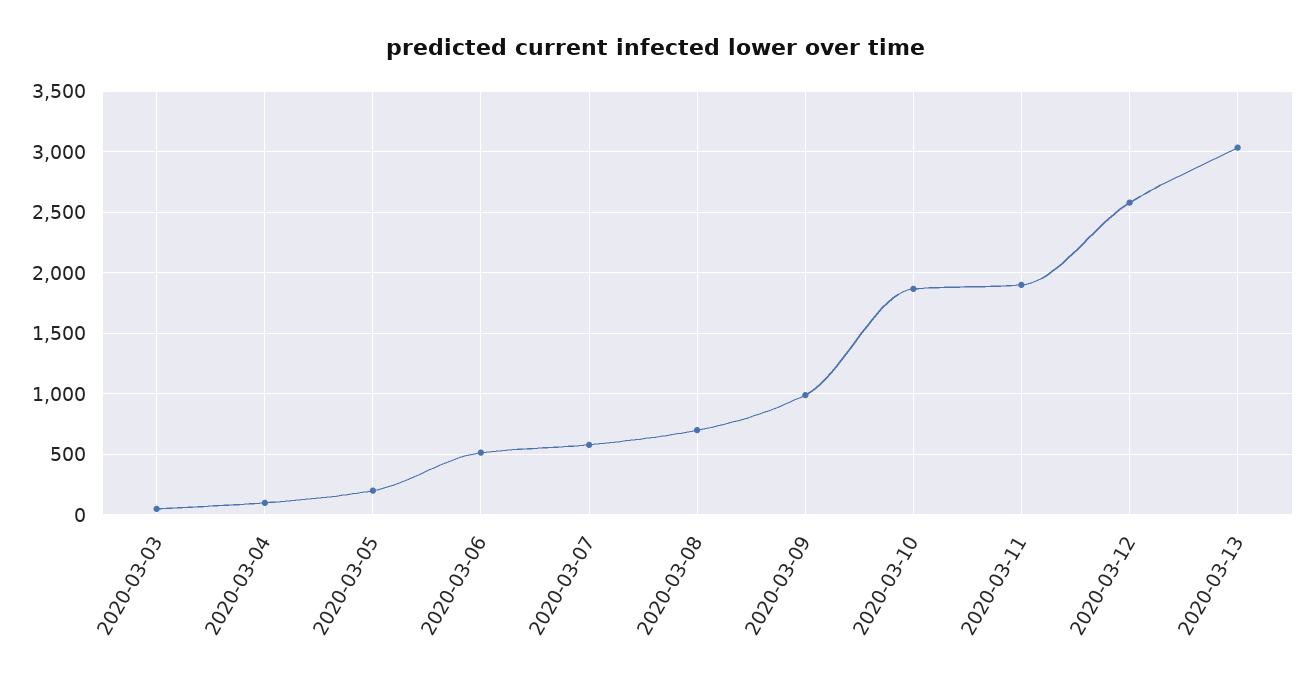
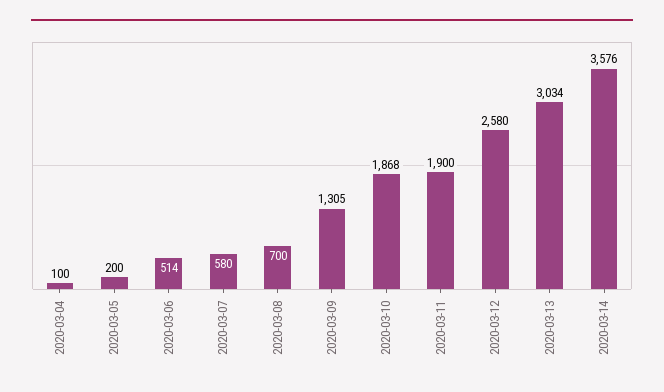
2020-03-03: 50 -> none
2020-03-09: 1000 -> 1305
2020-03-14: none -> 3576

